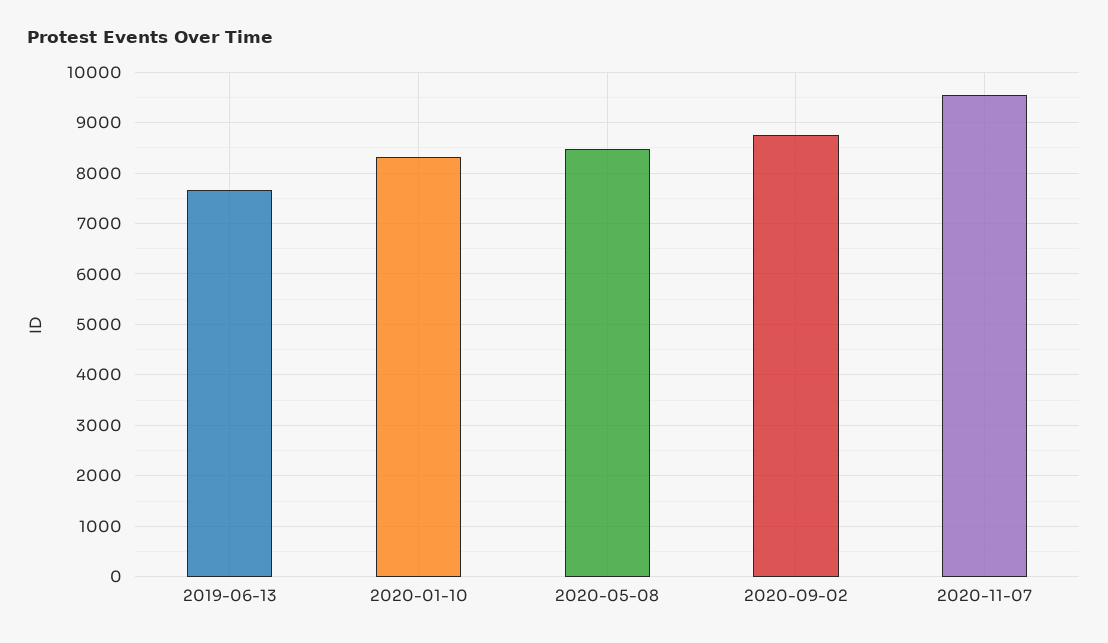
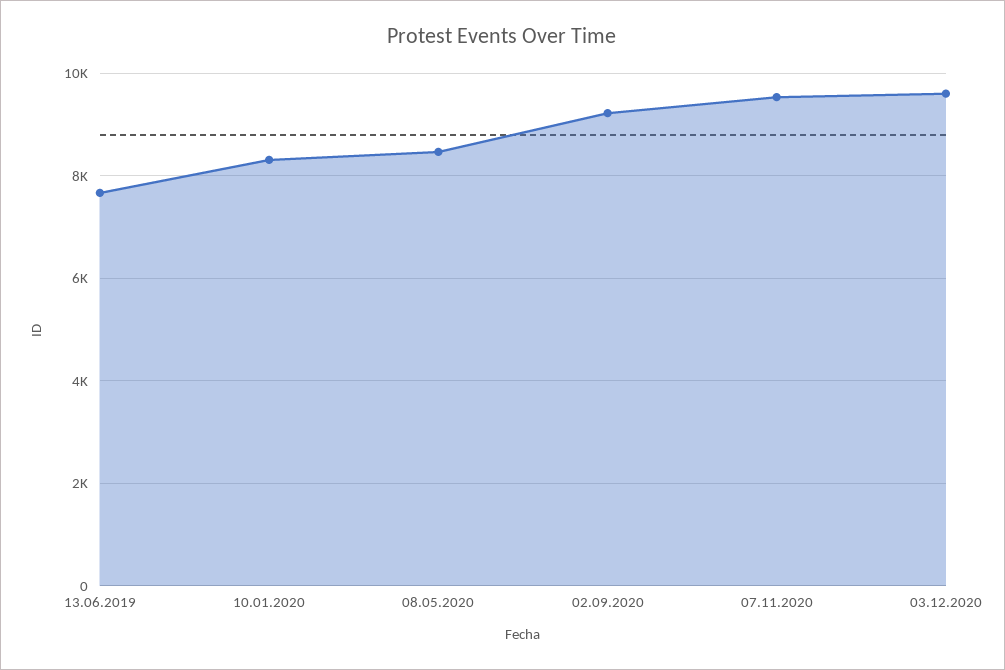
2020-09-02: 8800 -> 9200
03.12.2020: none -> 9600

